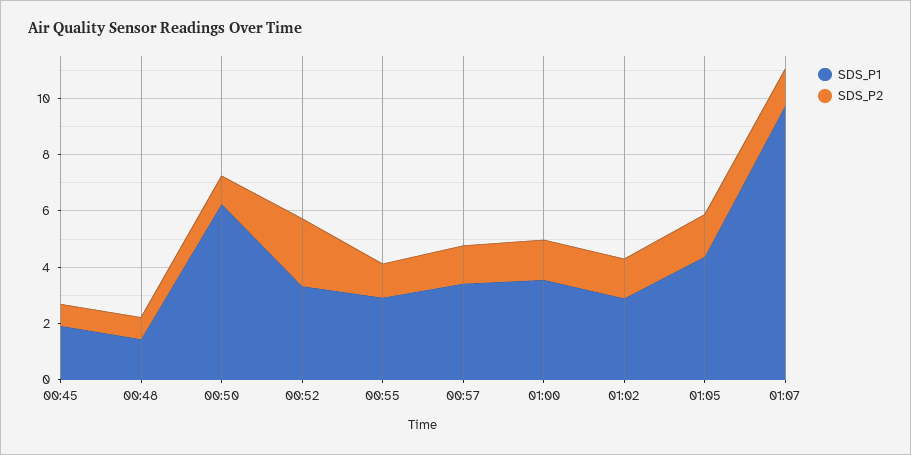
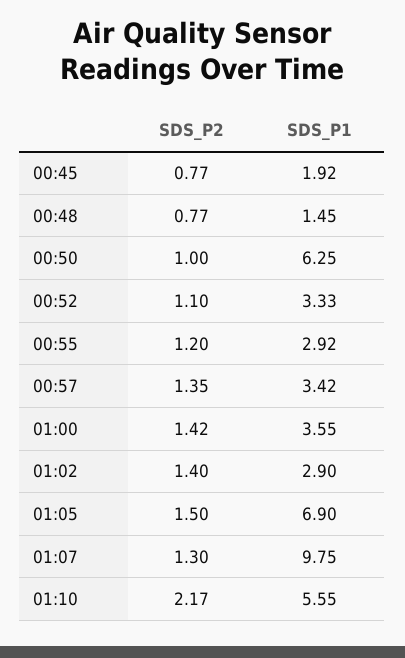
SDS_P2, 00:52: 2.5 -> 1.1
SDS_P1, 01:05: 4.5 -> 6.9
SDS_P2, 01:10: none -> 2.17
SDS_P1, 01:10: none -> 5.55

